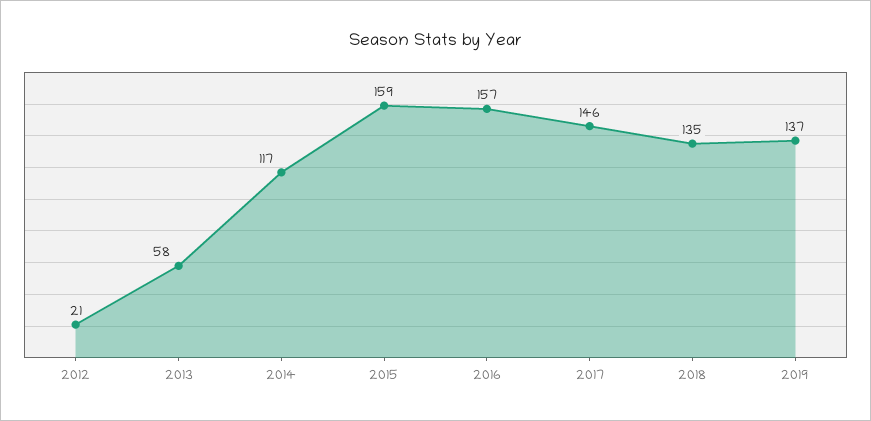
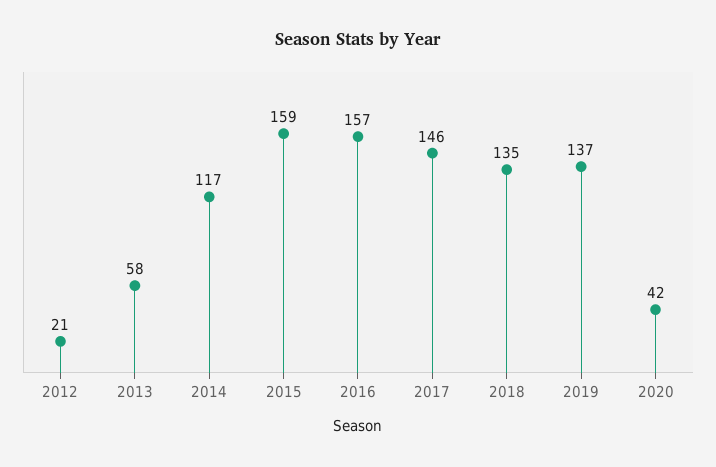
2020: none -> 42

